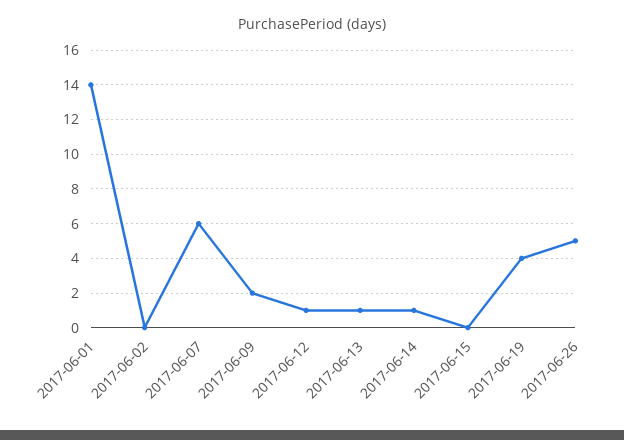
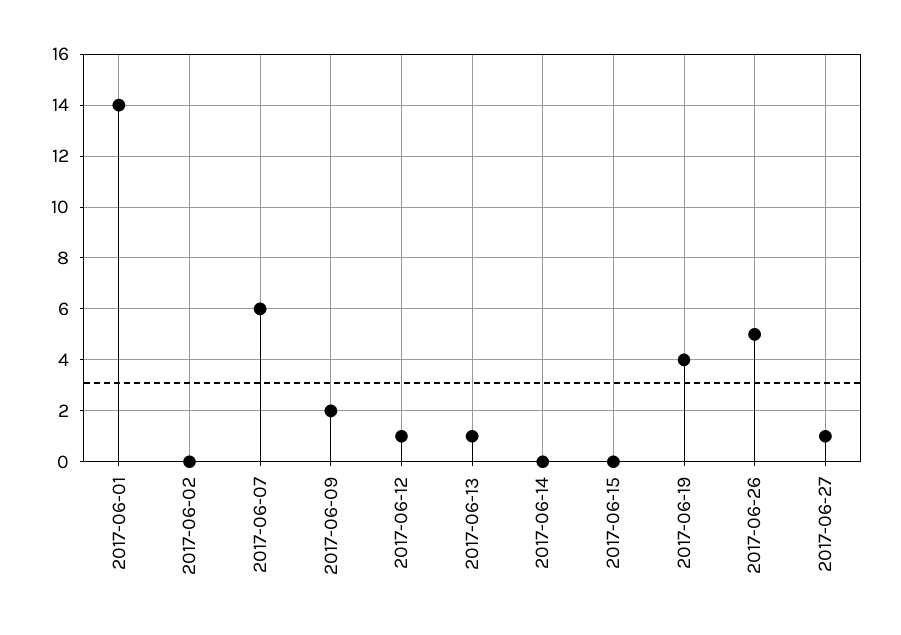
2017-06-14: 1 -> 0
2017-06-27: none -> 1

